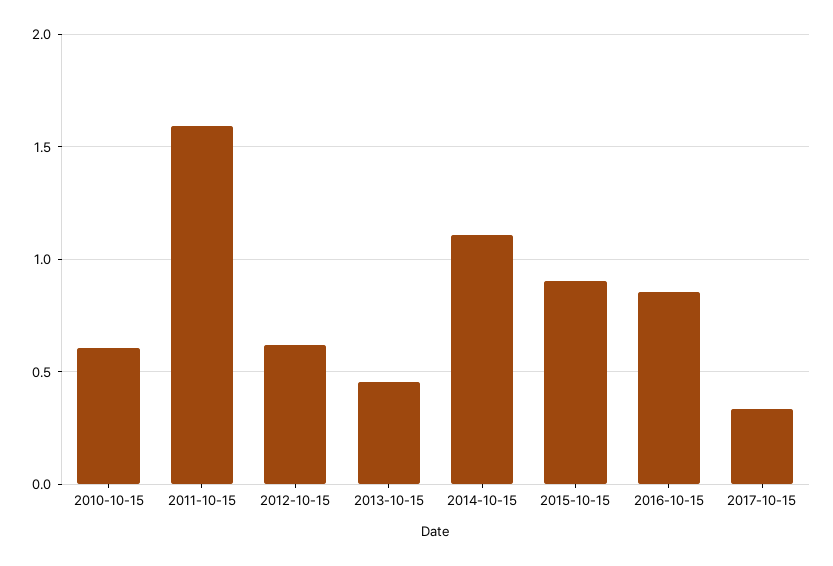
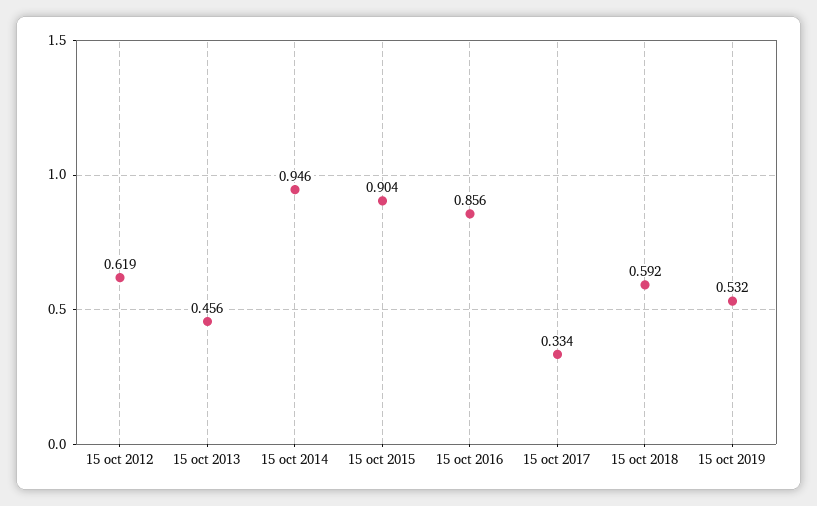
2010-10-15: 0.6 -> none
2011-10-15: 1.6 -> none
2014-10-15: 1.1 -> 0.946
15 oct 2018: none -> 0.592
15 oct 2019: none -> 0.532

